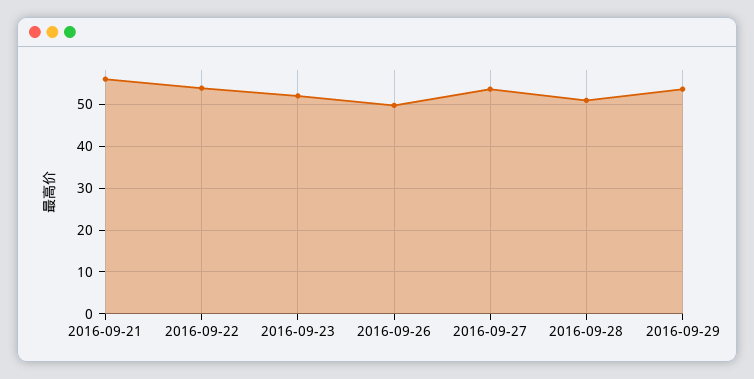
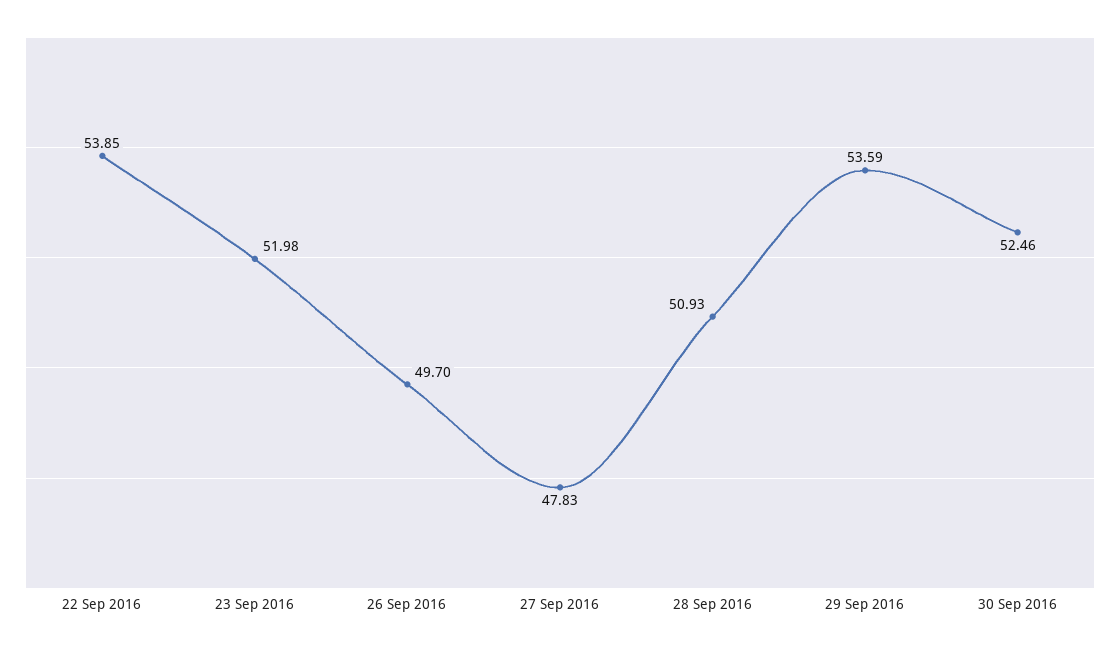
2016-09-21: 56 -> none
2016-09-27: 54 -> 47.83
30 Sep 2016: none -> 52.46

